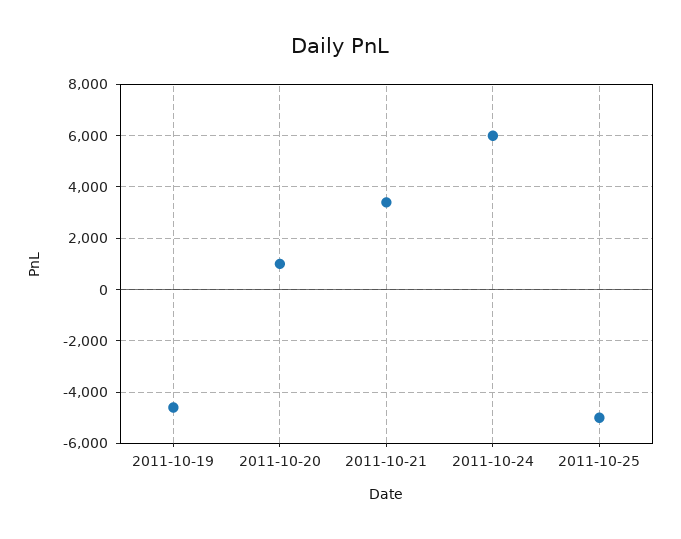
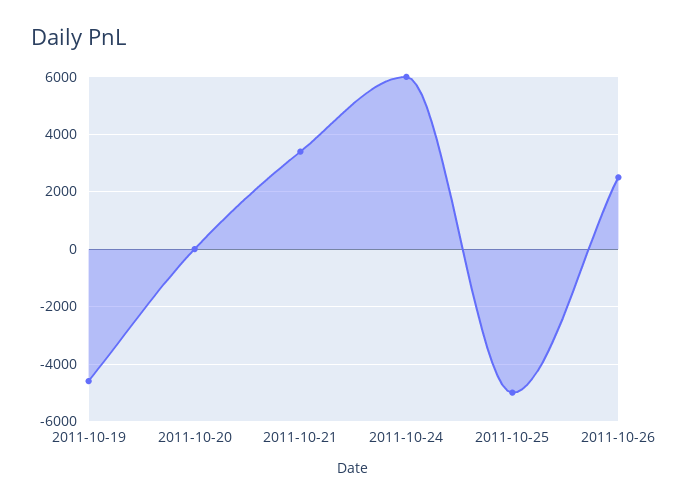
2011-10-20: 1000 -> 0
2011-10-26: none -> 2500

